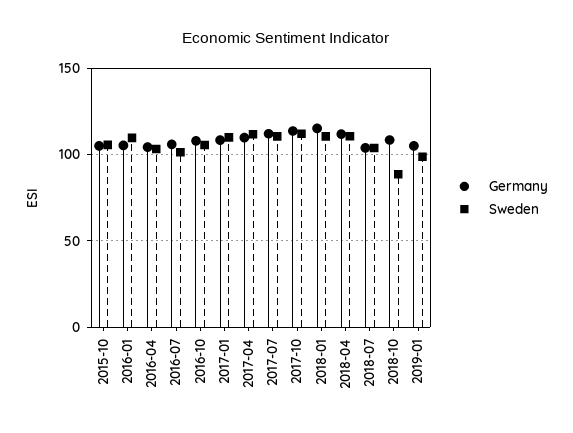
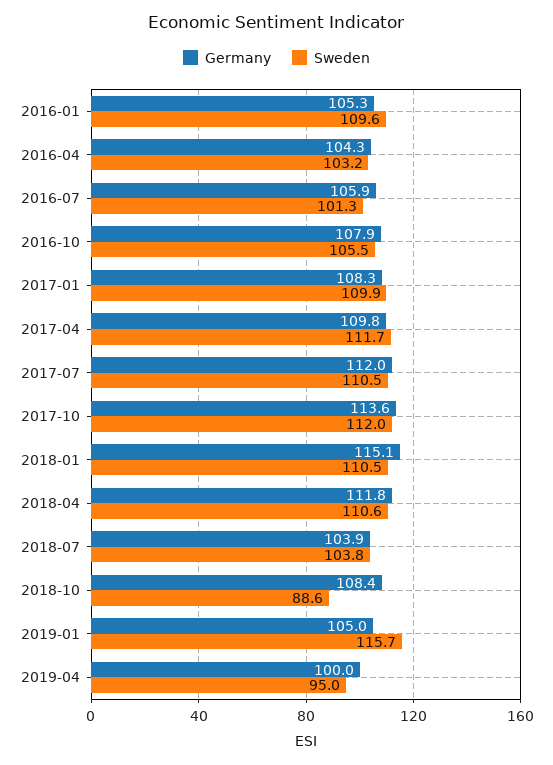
Germany, 2015-10: 105 -> none
Sweden, 2015-10: 105 -> none
Sweden, 2019-01: 100 -> 115.7
Germany, 2019-04: none -> 100
Sweden, 2019-04: none -> 95

